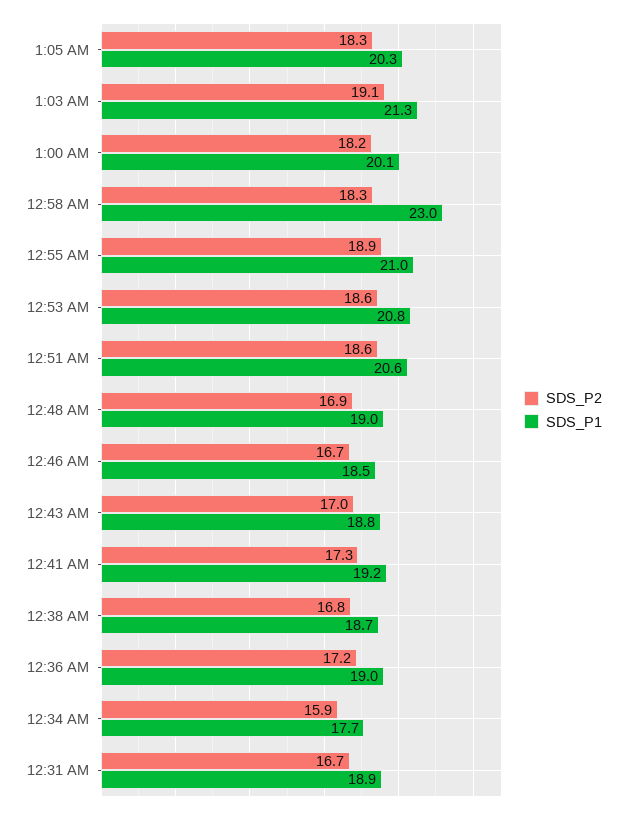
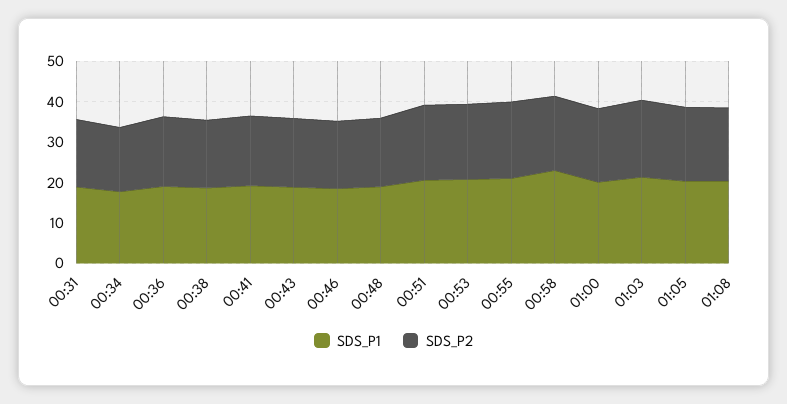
SDS_P1, 01:08: none -> 20
SDS_P2, 01:08: none -> 18

